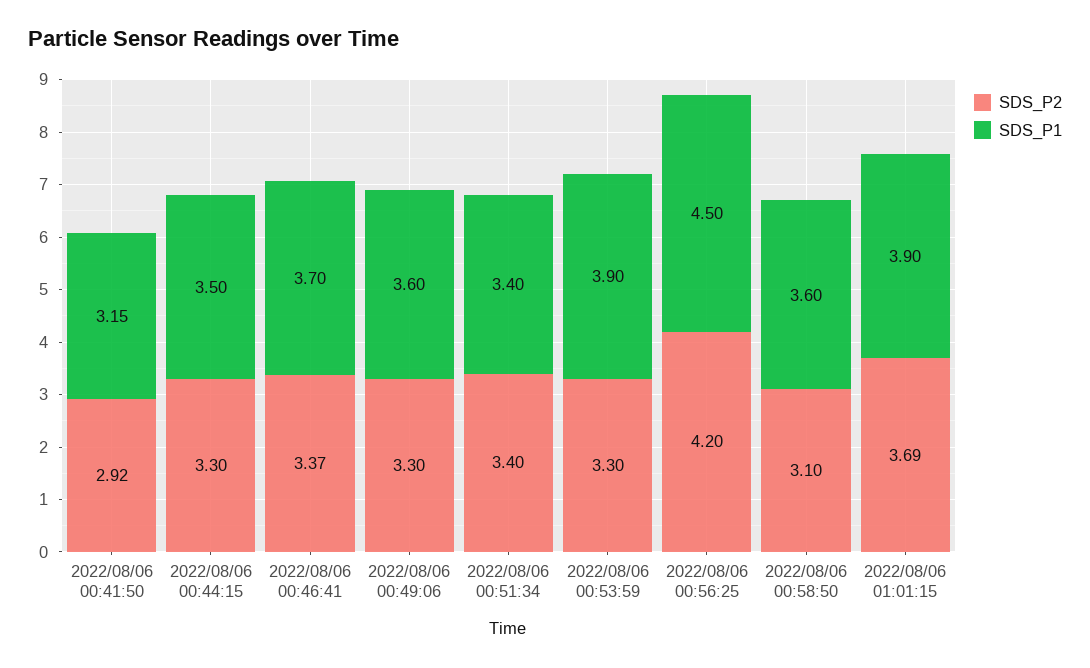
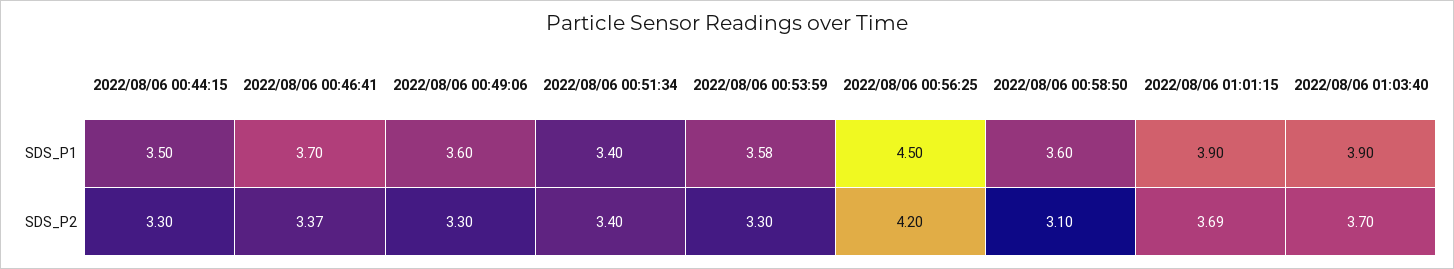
SDS_P2, 2022/08/06 00:41:50: 2.92 -> none
SDS_P1, 2022/08/06 00:41:50: 3.15 -> none
SDS_P1, 2022/08/06 00:53:59: 3.9 -> 3.58
SDS_P1, 2022/08/06 01:03:40: none -> 3.9
SDS_P2, 2022/08/06 01:03:40: none -> 3.7

